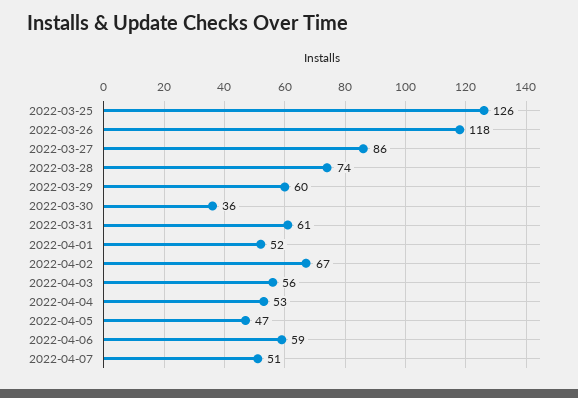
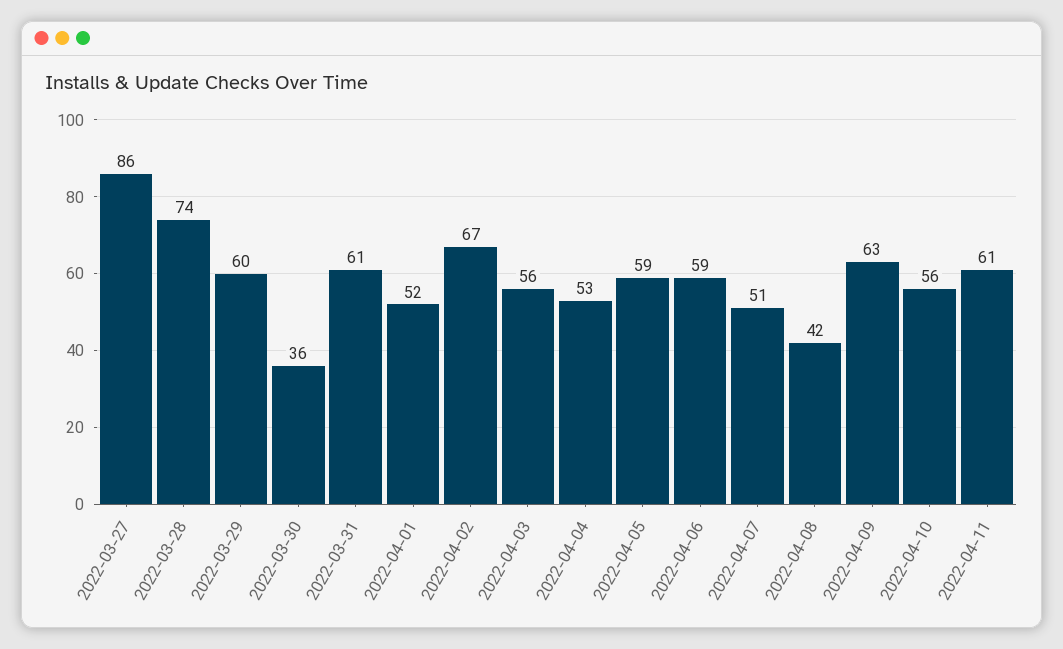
2022-03-25: 126 -> none
2022-03-26: 118 -> none
2022-04-05: 47 -> 59
2022-04-08: none -> 42
2022-04-09: none -> 63
2022-04-10: none -> 56
2022-04-11: none -> 61

